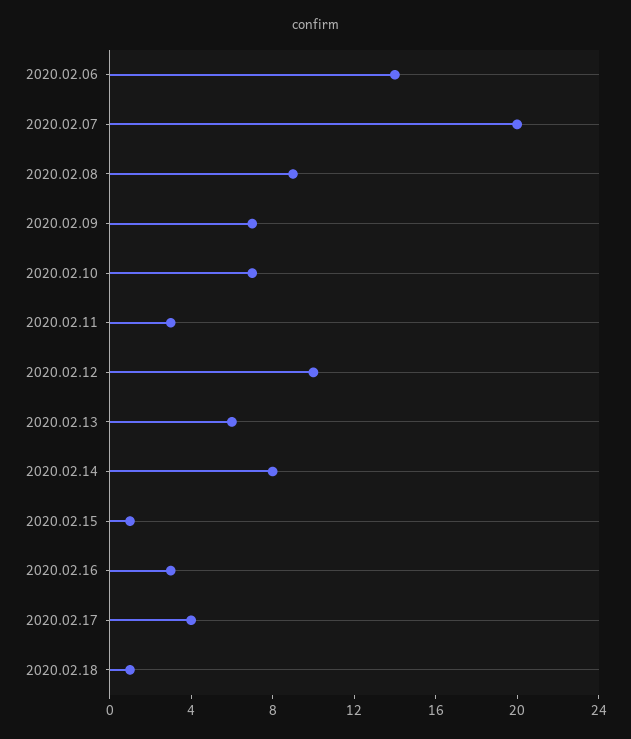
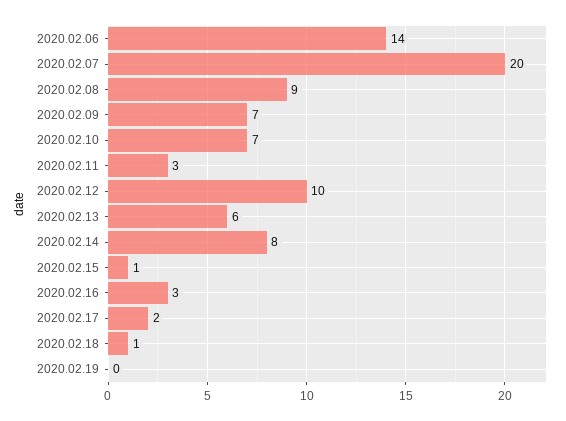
2020.02.17: 4 -> 2
2020.02.19: none -> 0

